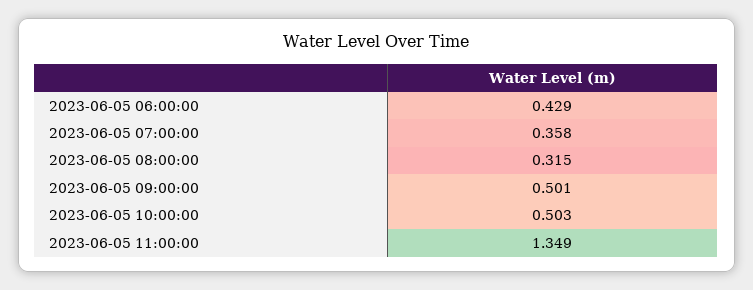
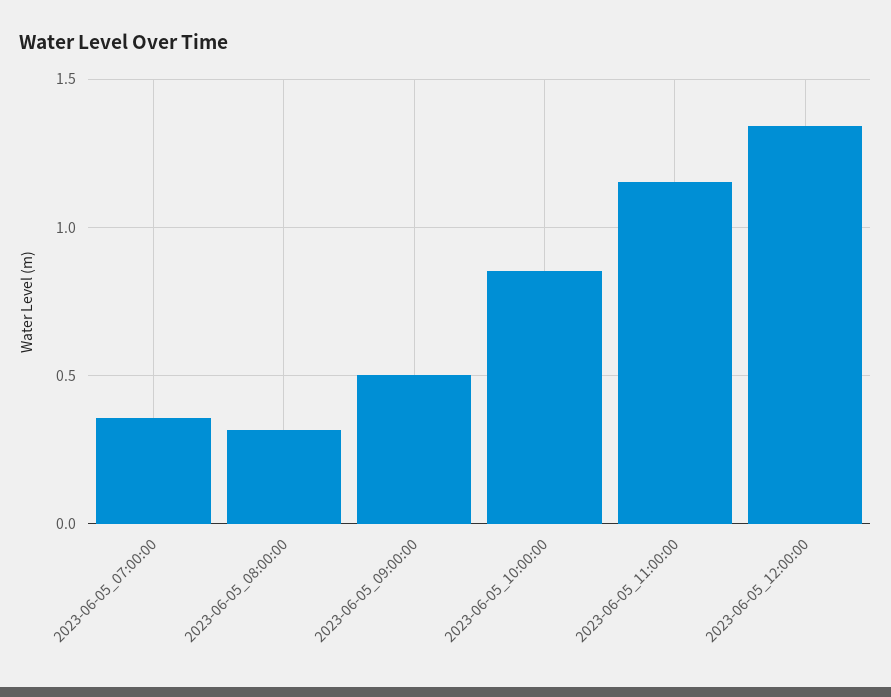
2023-06-05 06:00:00: 0.429 -> none
2023-06-05 10:00:00: 0.503 -> 0.85
2023-06-05 11:00:00: 1.349 -> 1.15
2023-06-05_12:00:00: none -> 1.35

